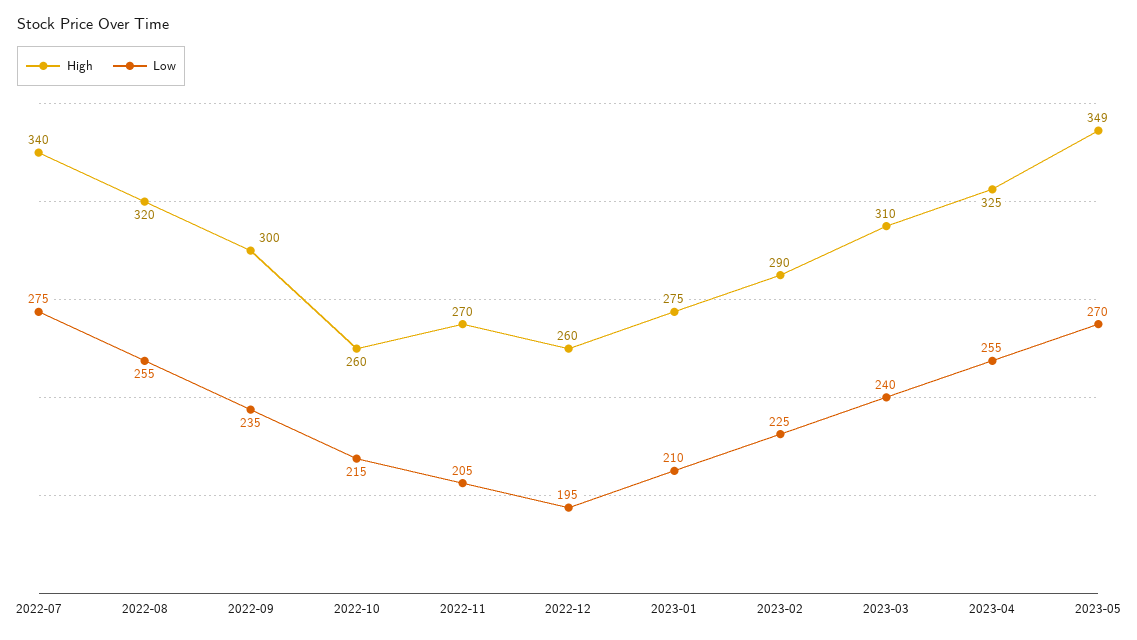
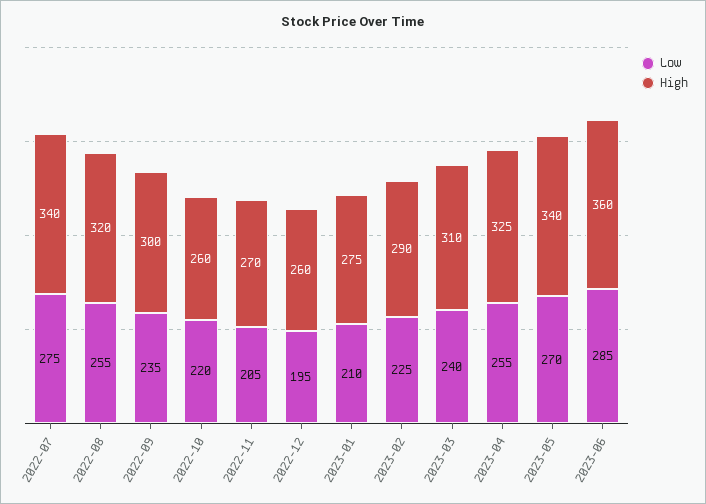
Low, 2022-10: 215 -> 220
High, 2023-05: 349 -> 340
Low, 2023-06: none -> 285
High, 2023-06: none -> 360

